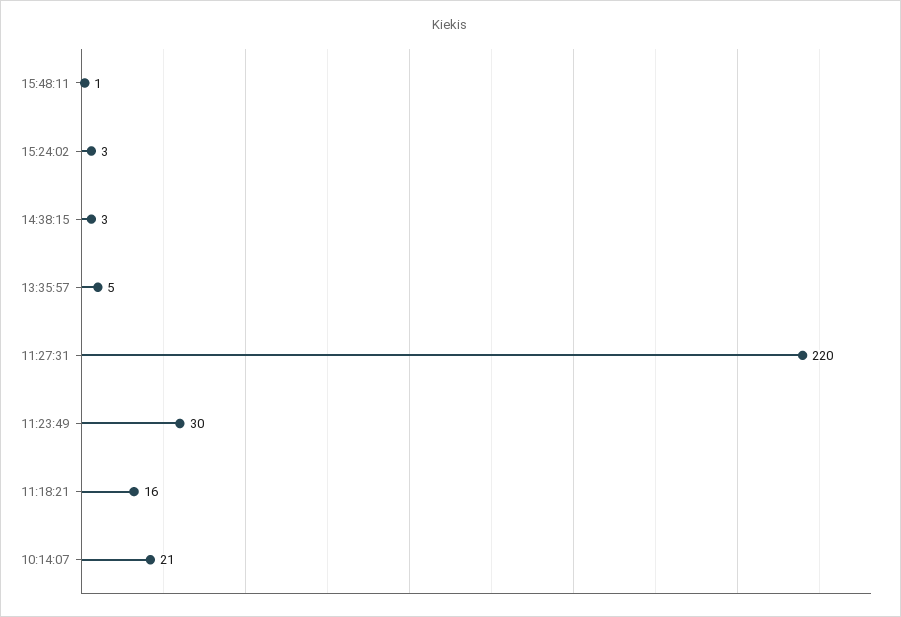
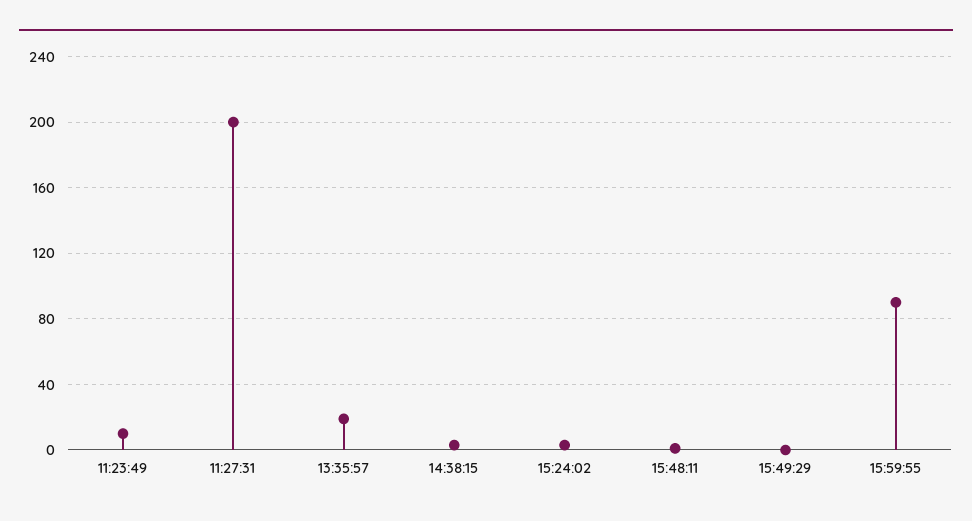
13:35:57: 5 -> 20
11:27:31: 220 -> 200
11:23:49: 30 -> 10
11:18:21: 16 -> none
10:14:07: 21 -> none
15:49:29: none -> 0
15:59:55: none -> 90

